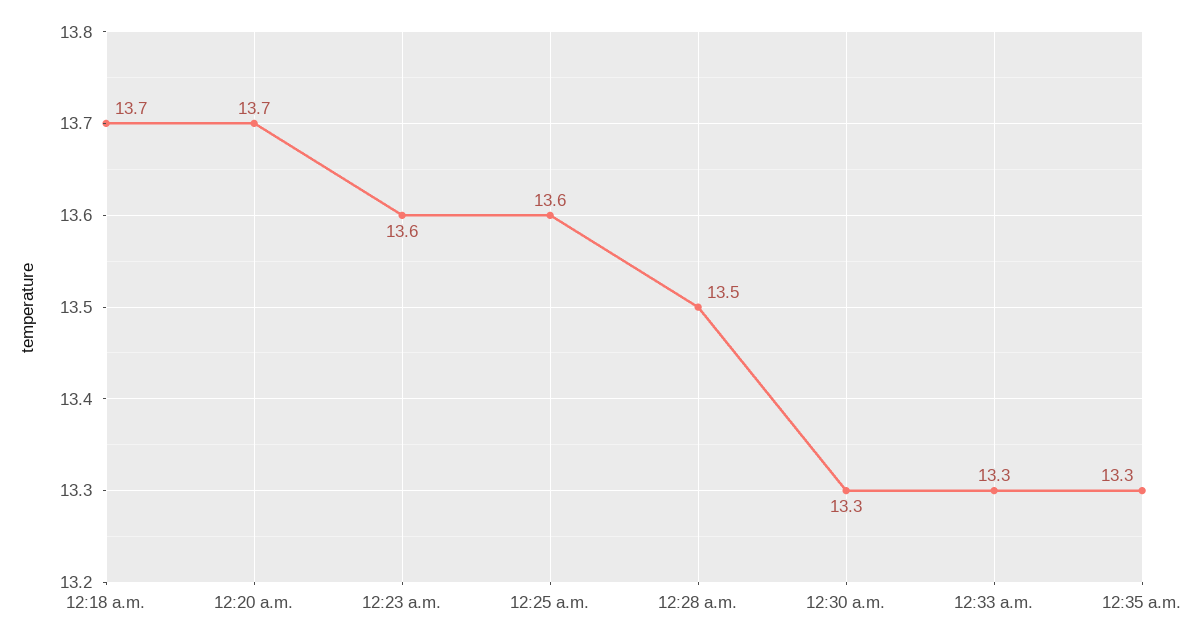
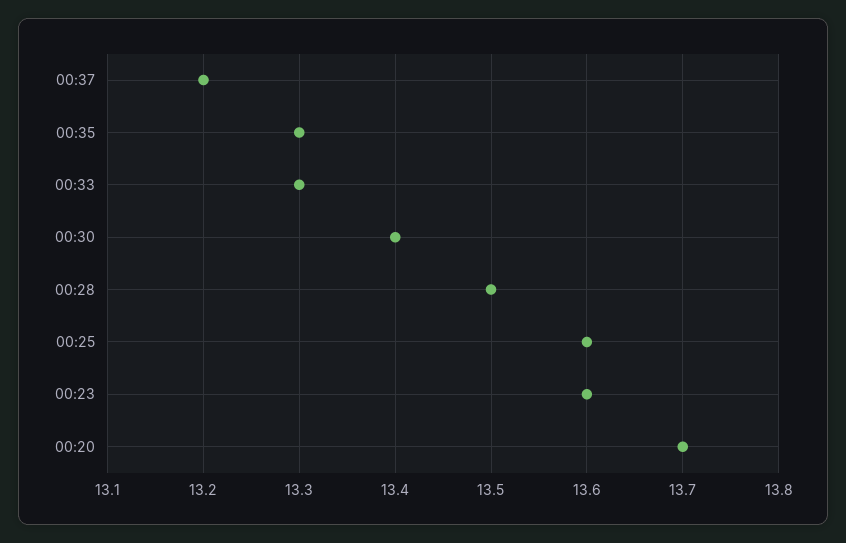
12:18 a.m.: 13.7 -> none
12:30 a.m.: 13.3 -> 13.4
00:37: none -> 13.2

